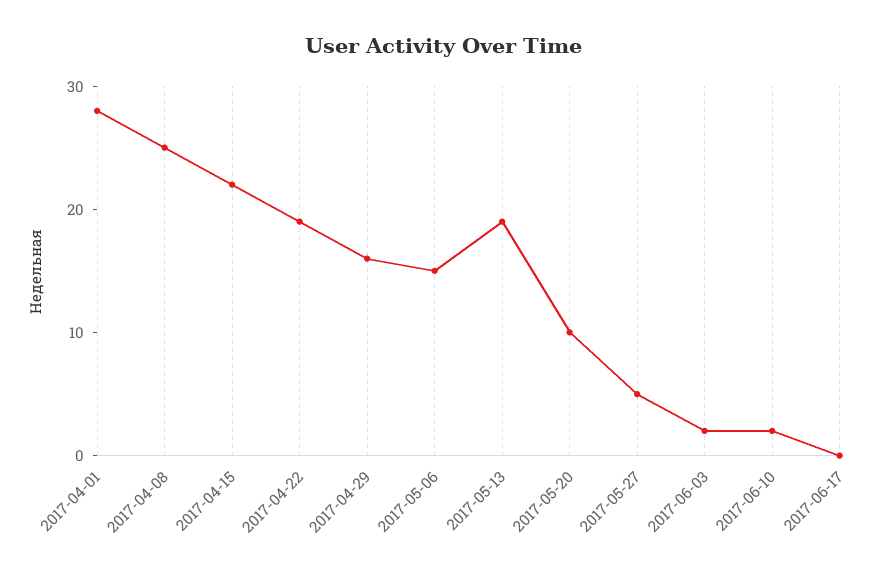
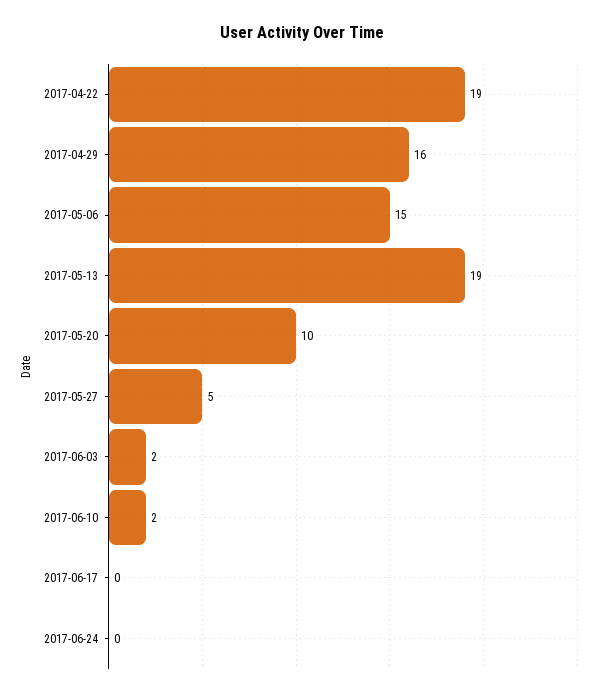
2017-04-01: 28 -> none
2017-04-08: 25 -> none
2017-04-15: 22 -> none
2017-06-24: none -> 0

